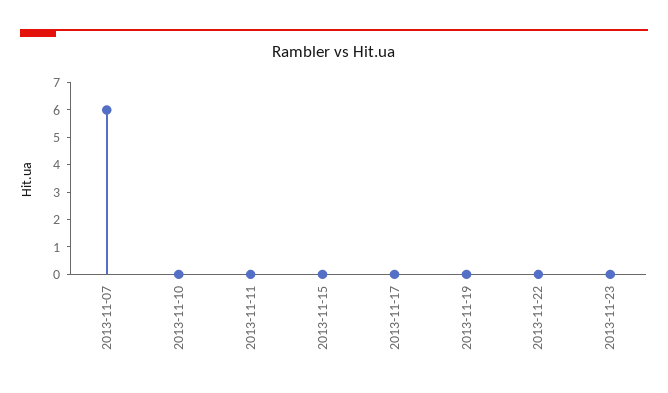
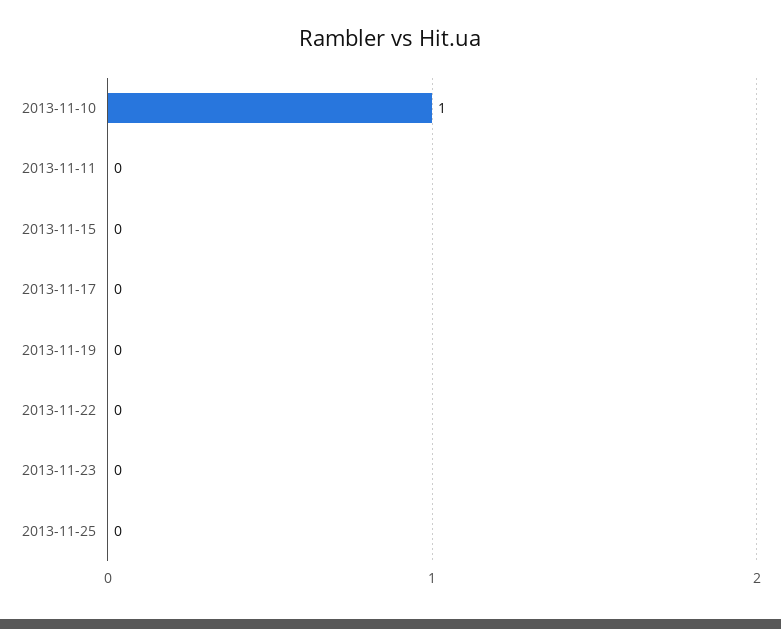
2013-11-07: 6 -> none
2013-11-10: 0 -> 1
2013-11-25: none -> 0

